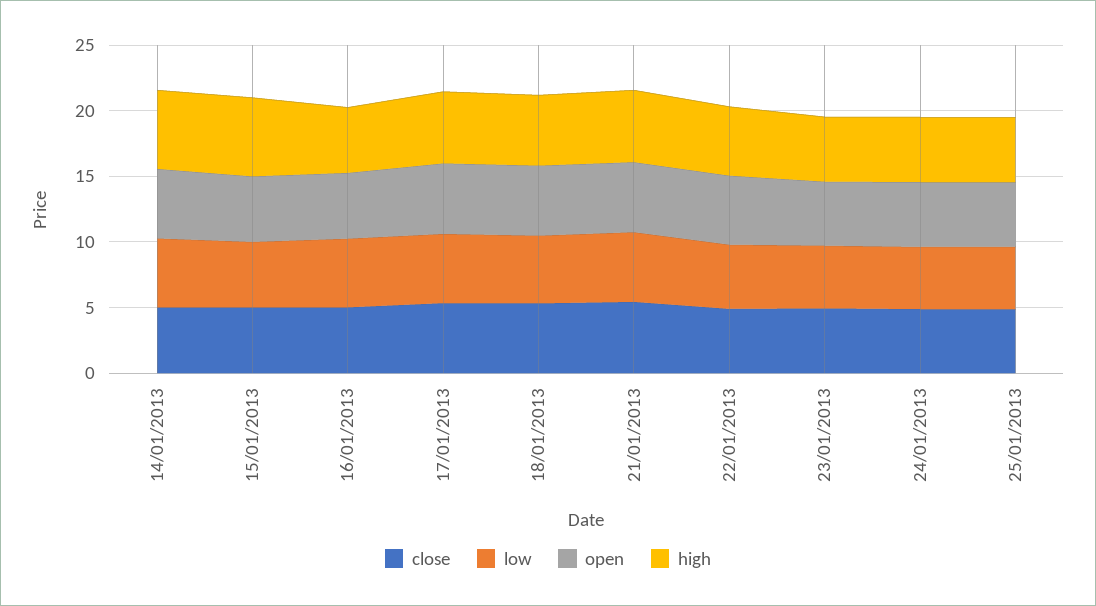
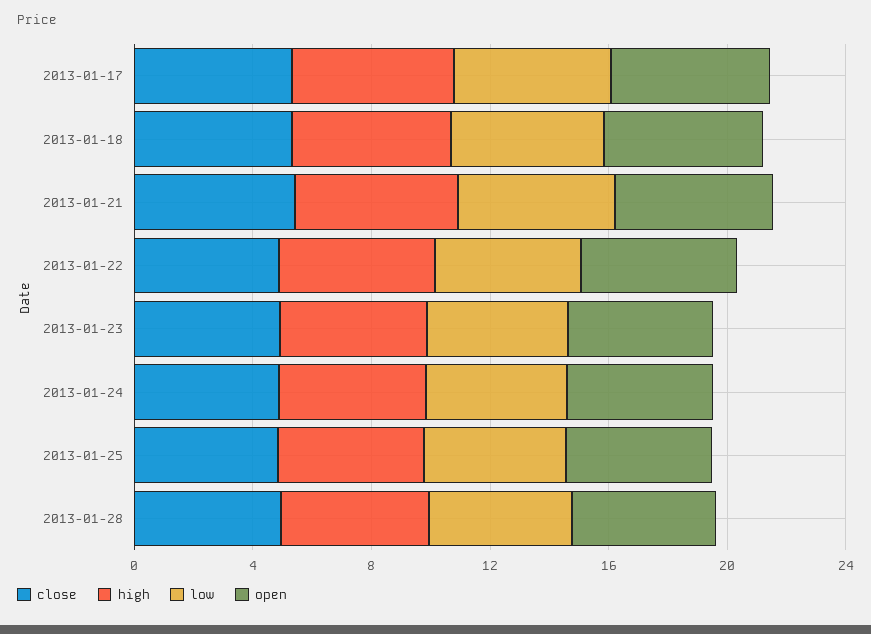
close, 14/01/2013: 5 -> none
low, 14/01/2013: 5 -> none
open, 14/01/2013: 5 -> none
high, 14/01/2013: 6 -> none
close, 15/01/2013: 5 -> none
low, 15/01/2013: 5 -> none
open, 15/01/2013: 5 -> none
high, 15/01/2013: 6 -> none
close, 16/01/2013: 5 -> none
low, 16/01/2013: 5 -> none
open, 16/01/2013: 5 -> none
high, 16/01/2013: 5 -> none
close, 2013-01-28: none -> 5
high, 2013-01-28: none -> 5
low, 2013-01-28: none -> 5
open, 2013-01-28: none -> 5

